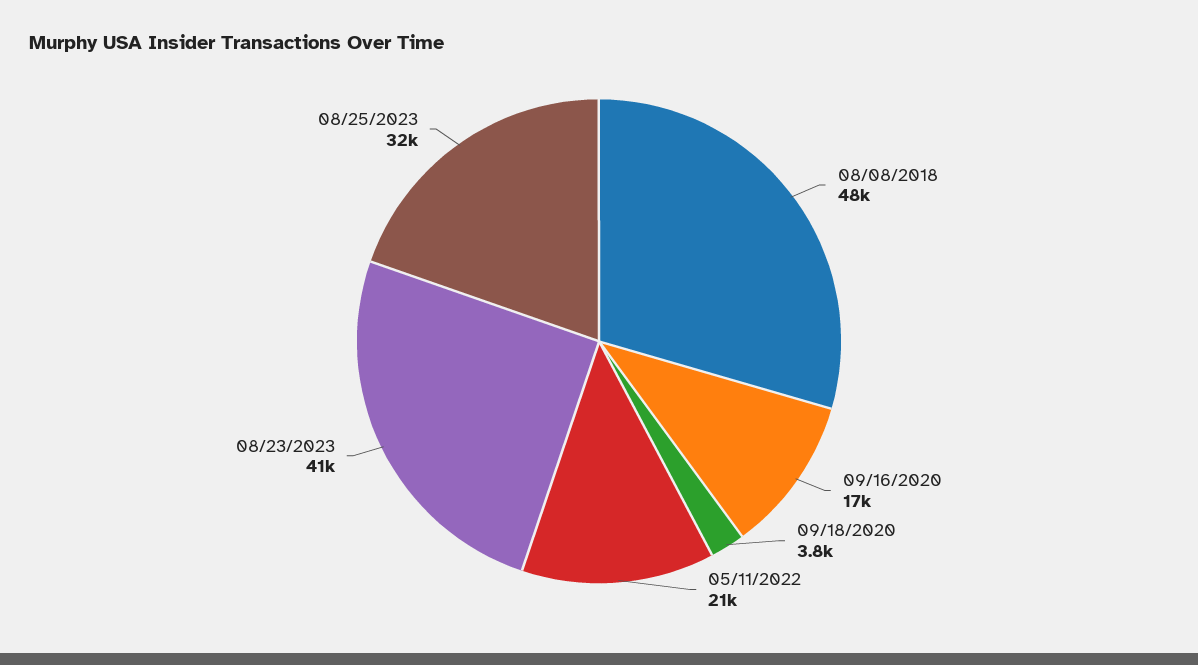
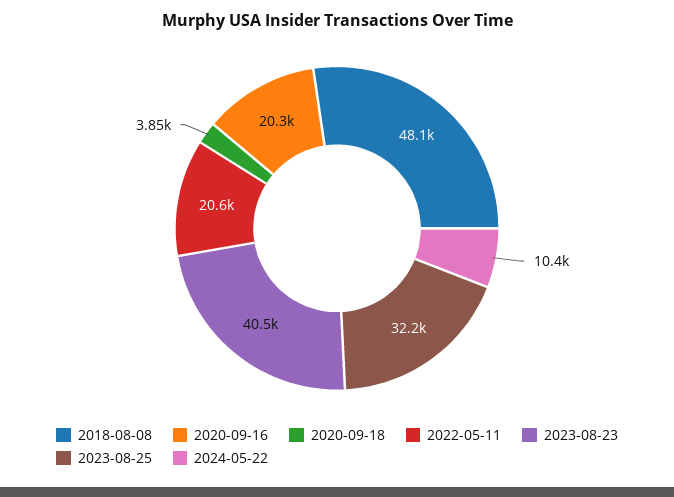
09/16/2020: 17000 -> 20300
2024-05-22: none -> 10400

